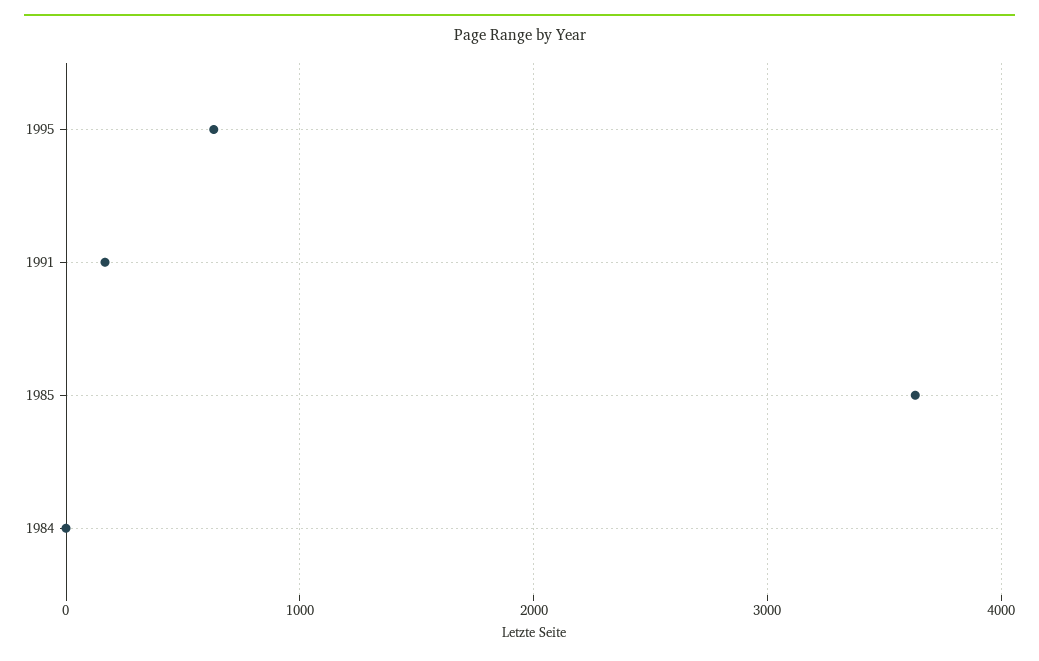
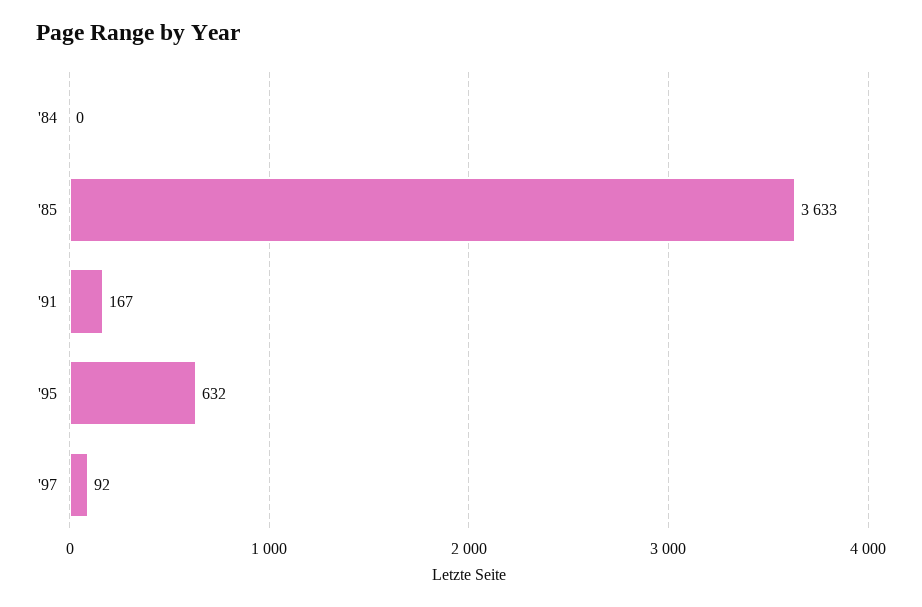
'97: none -> 92

